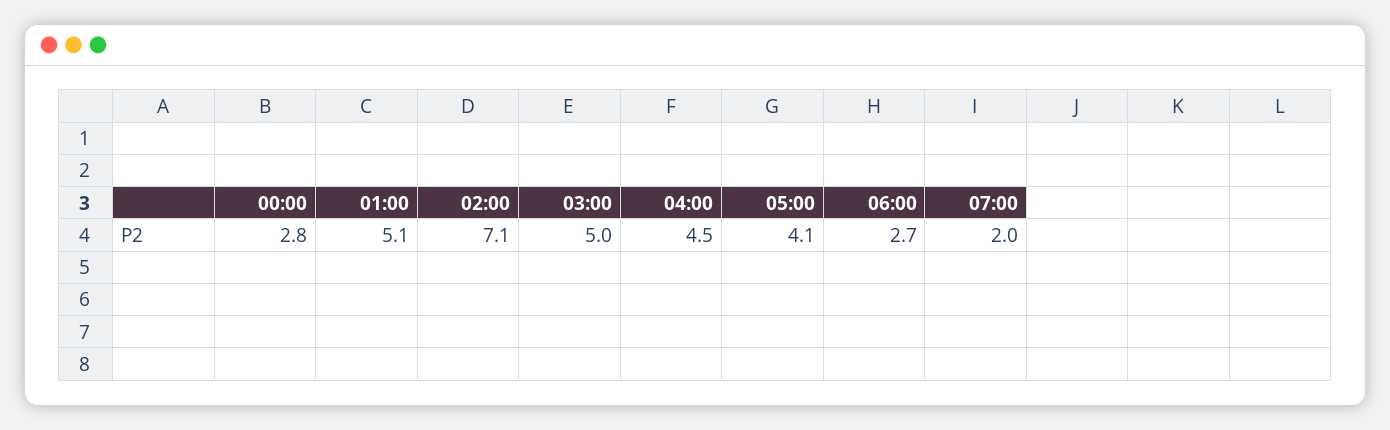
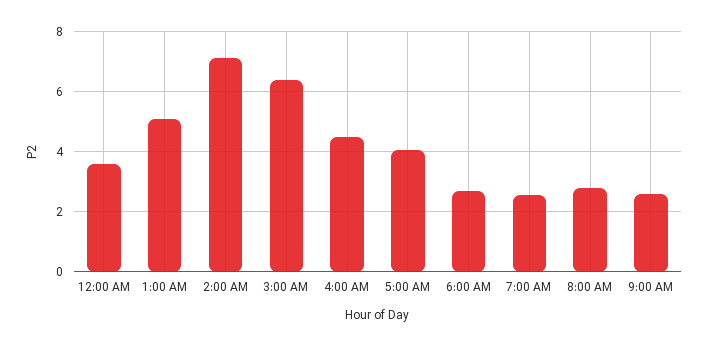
00:00: 2.8 -> 3.6
03:00: 5 -> 6.4
07:00: 2 -> 2.6
8:00 AM: none -> 2.8
9:00 AM: none -> 2.6

